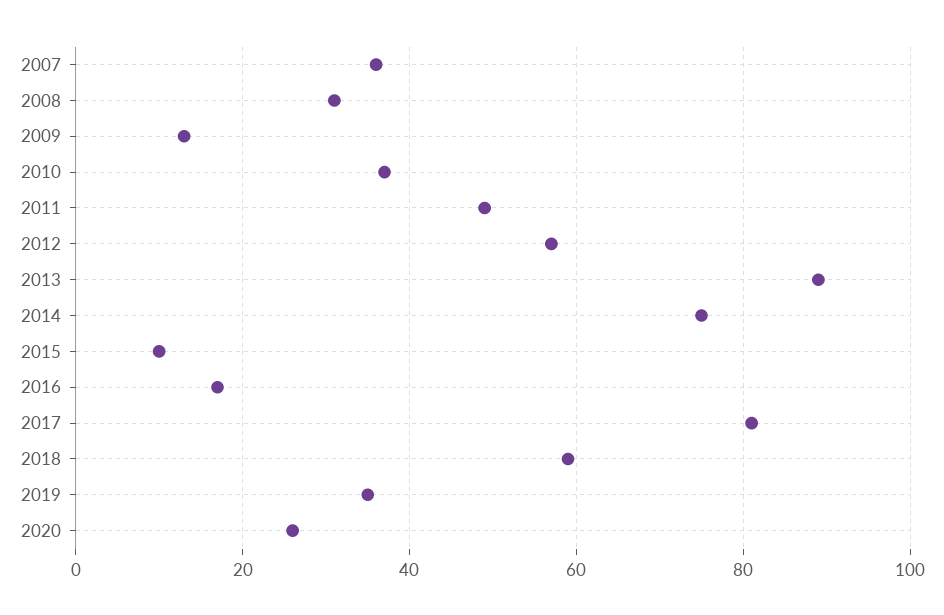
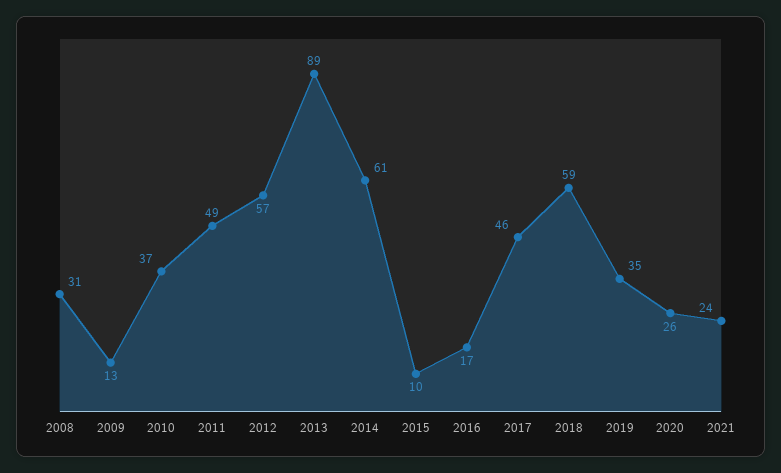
2007: 35 -> none
2014: 75 -> 61
2017: 80 -> 46
2021: none -> 24

